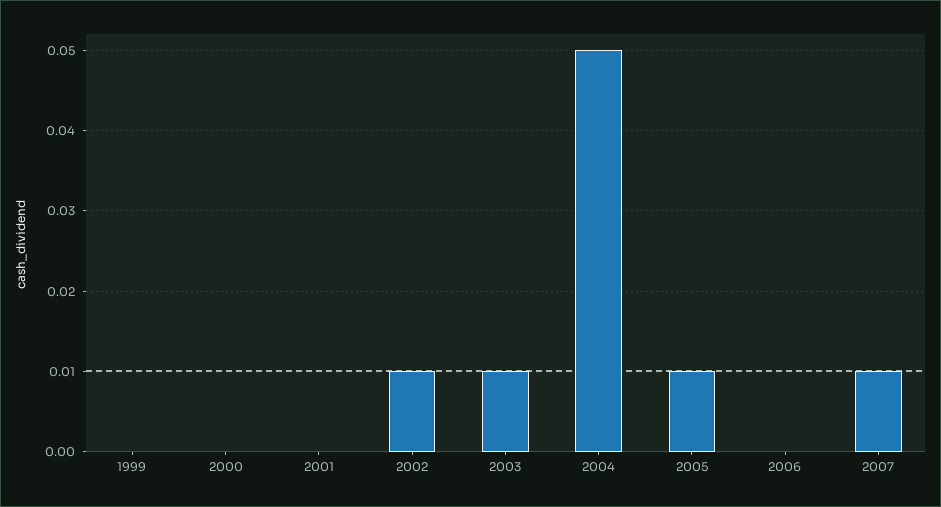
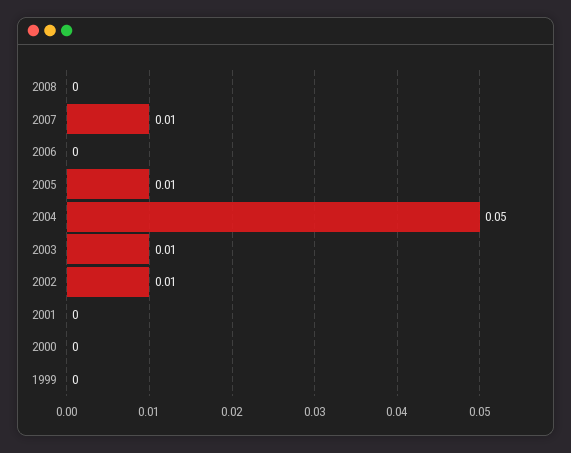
2008: none -> 0

